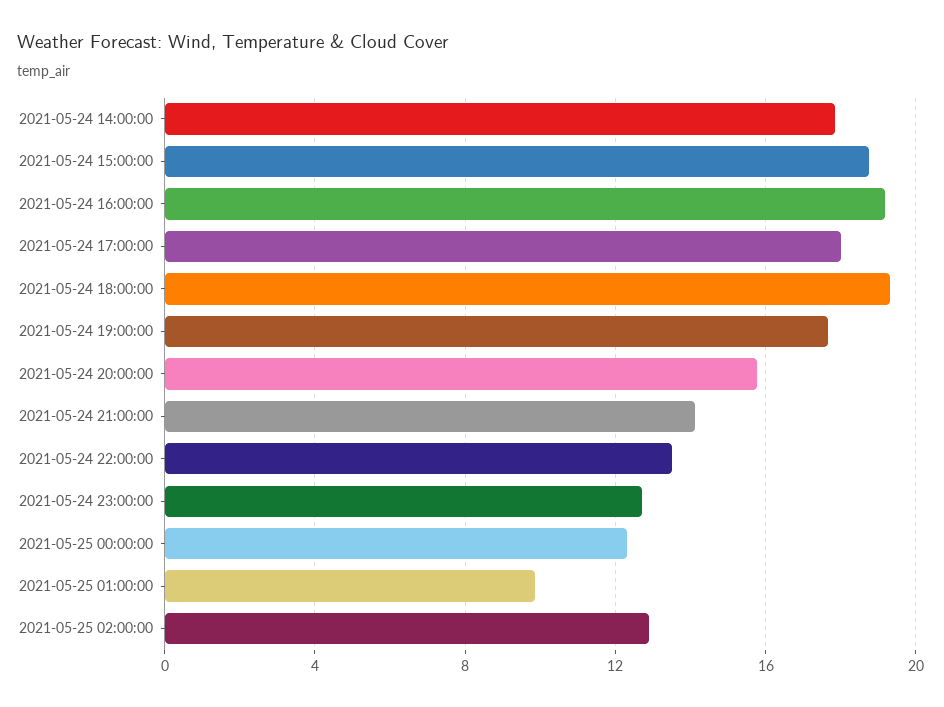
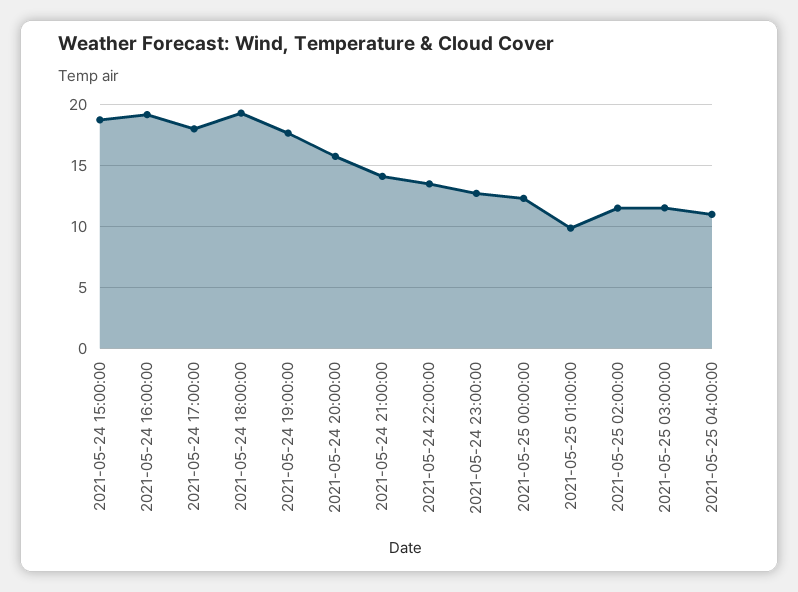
2021-05-24 14:00:00: 18 -> none
2021-05-25 02:00:00: 13 -> 11.5
2021-05-25 03:00:00: none -> 11.5
2021-05-25 04:00:00: none -> 11

